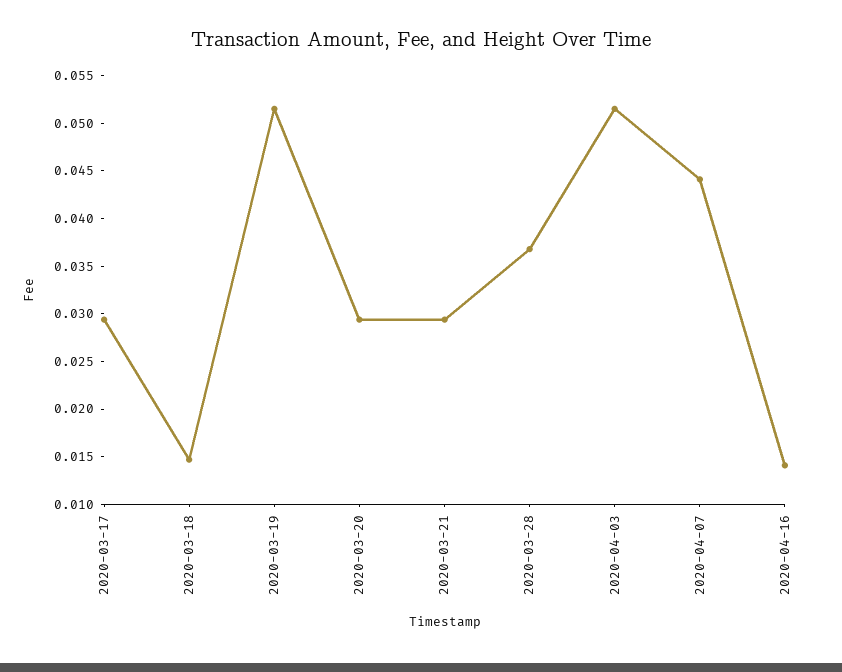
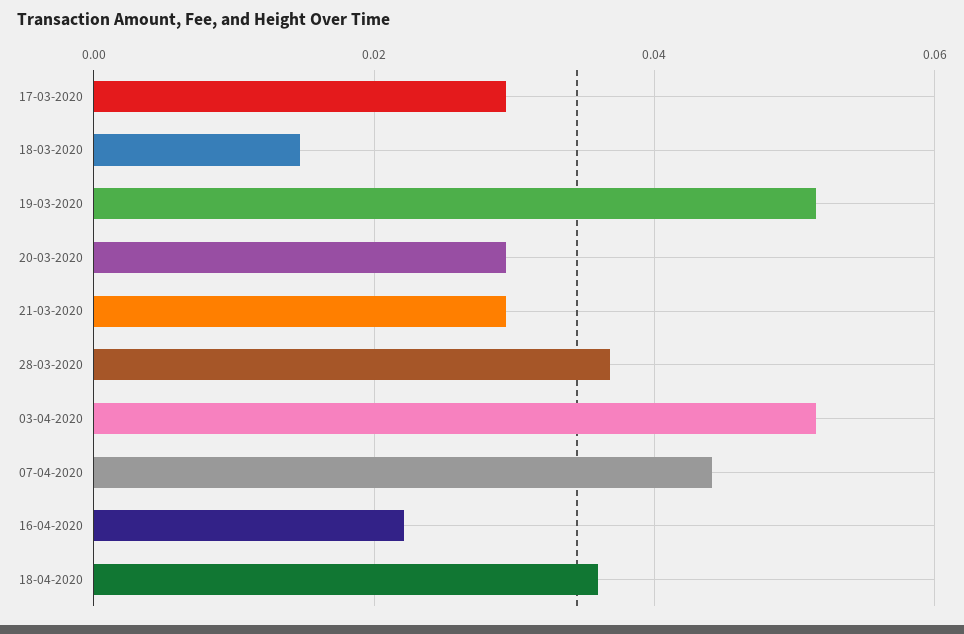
2020-04-16: 0.014 -> 0.022
18-04-2020: none -> 0.036

